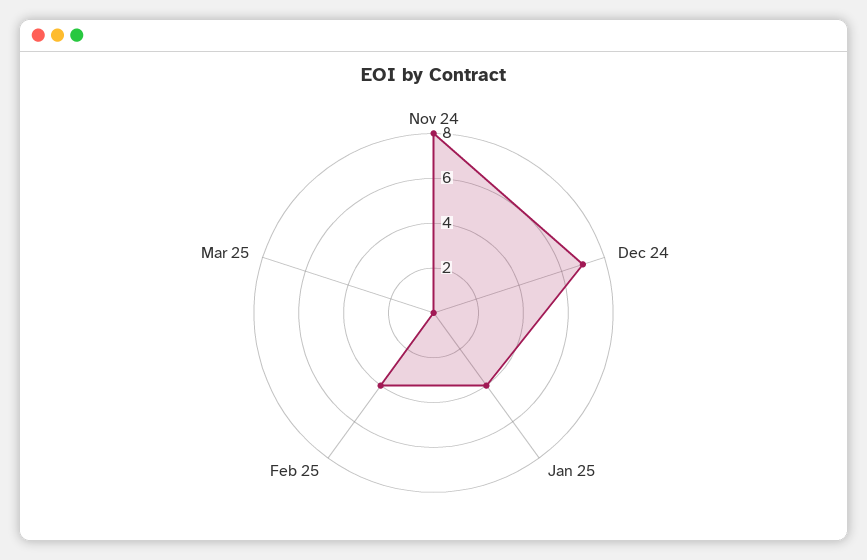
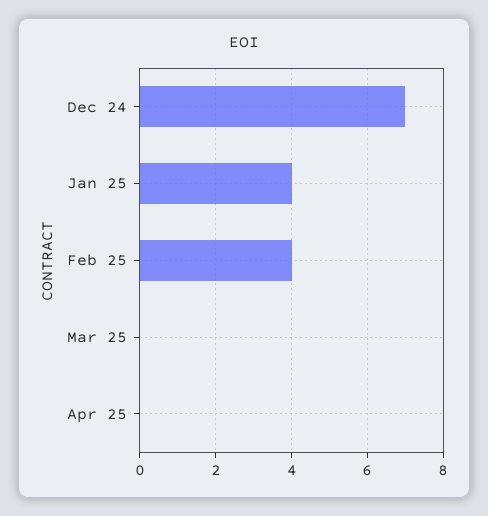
Nov 24: 8 -> none
Apr 25: none -> 0

